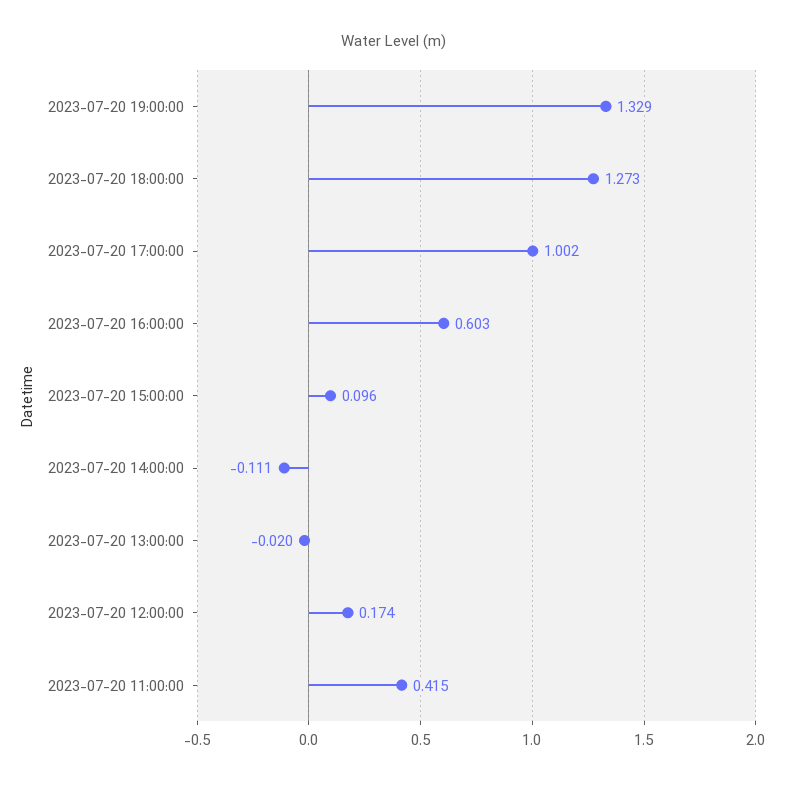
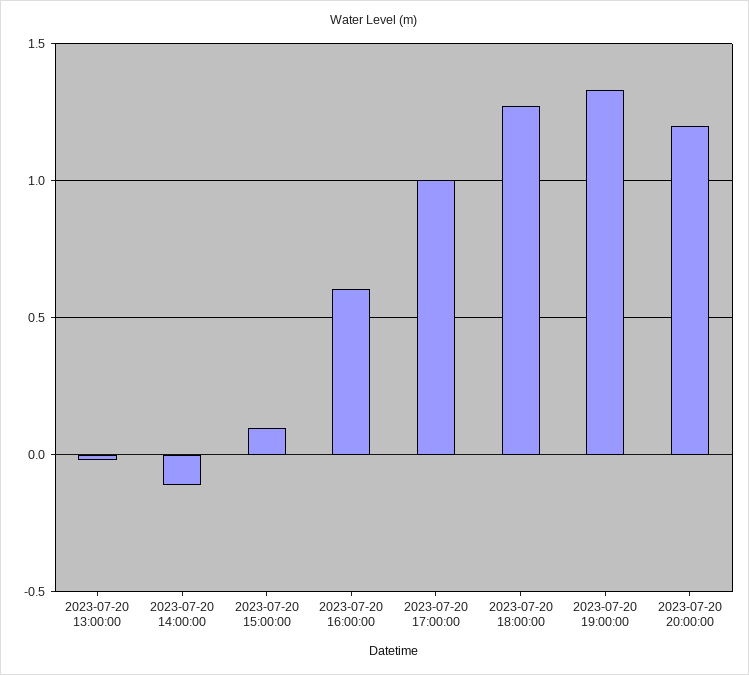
2023-07-20 12:00:00: 0.174 -> none
2023-07-20 11:00:00: 0.415 -> none
2023-07-20 20:00:00: none -> 1.2

